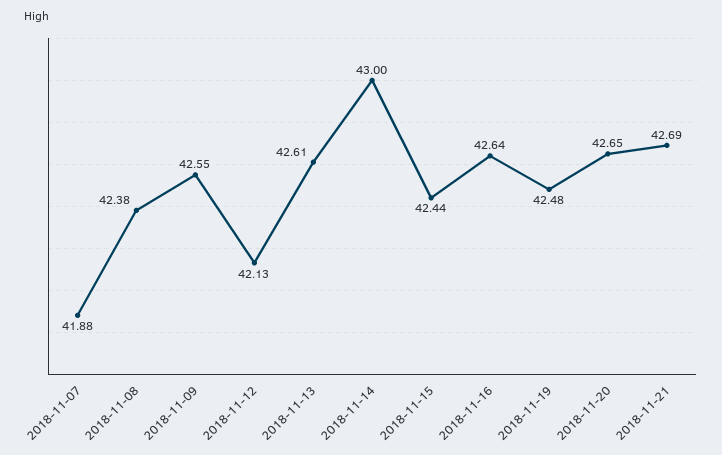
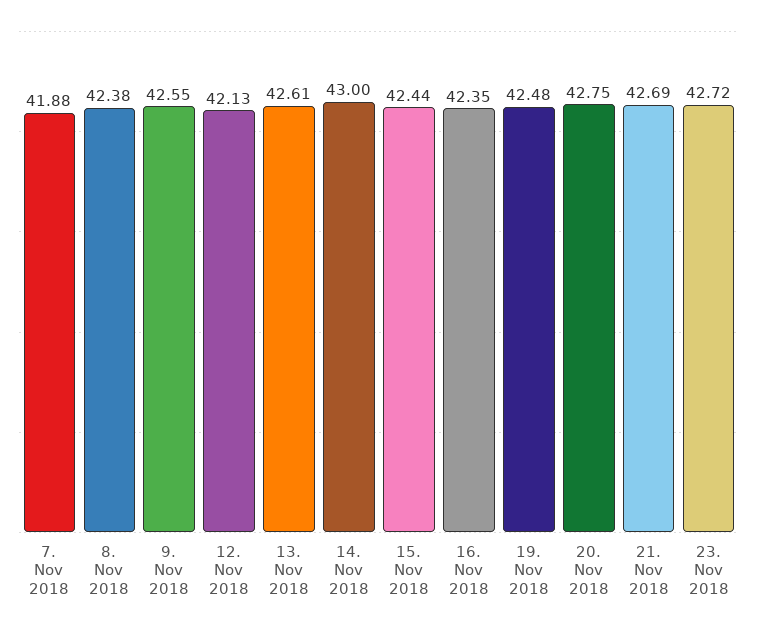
2018-11-16: 42.64 -> 42.35
2018-11-20: 42.65 -> 42.75
23. Nov 2018: none -> 42.72

